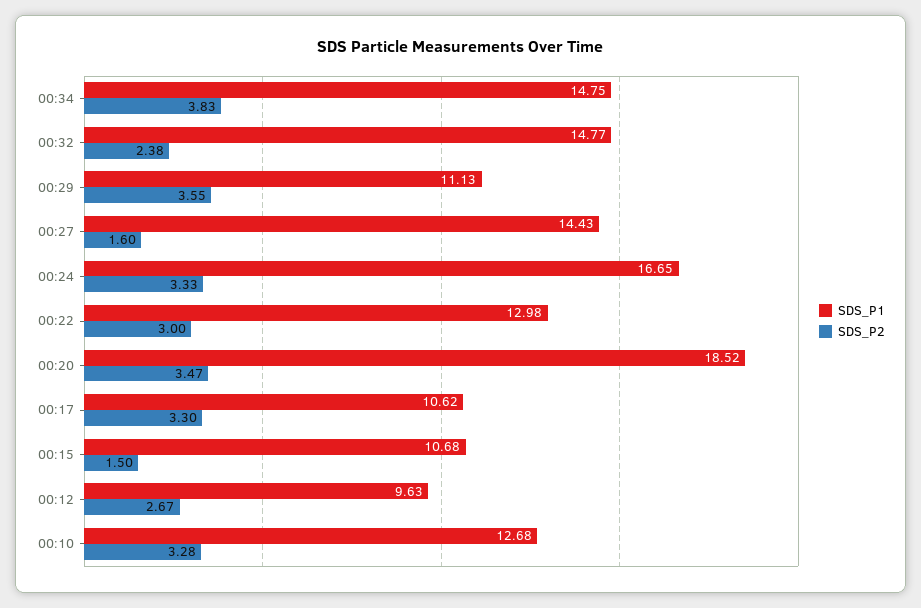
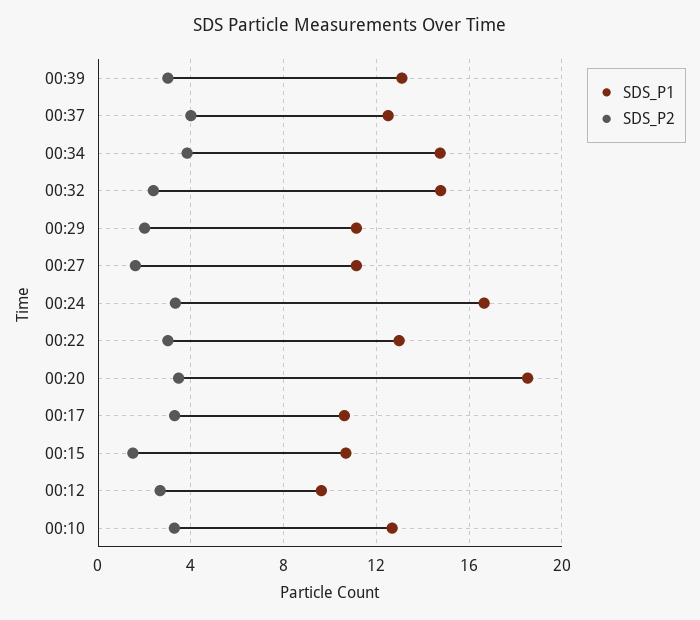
SDS_P2, 00:29: 3.55 -> 2
SDS_P1, 00:27: 14.43 -> 11
SDS_P1, 00:39: none -> 13
SDS_P2, 00:39: none -> 3
SDS_P1, 00:37: none -> 12.5
SDS_P2, 00:37: none -> 4

